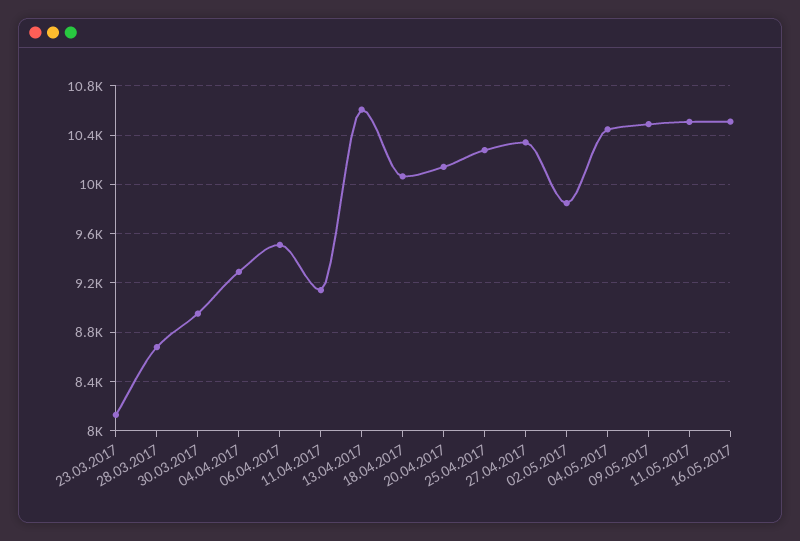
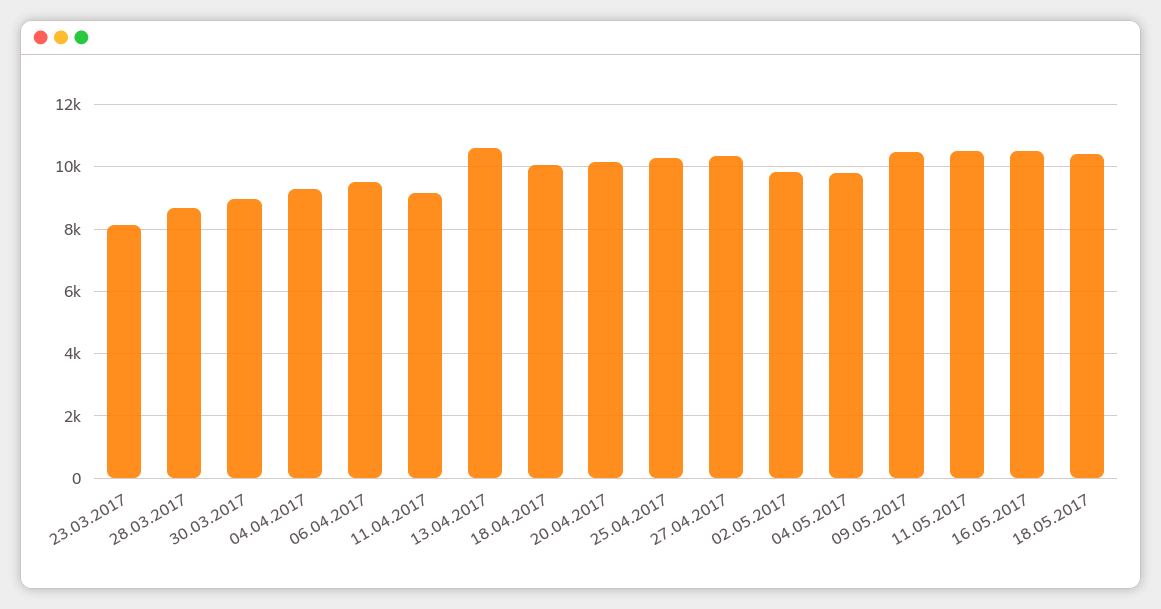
04.05.2017: 10450 -> 9800
18.05.2017: none -> 10400

